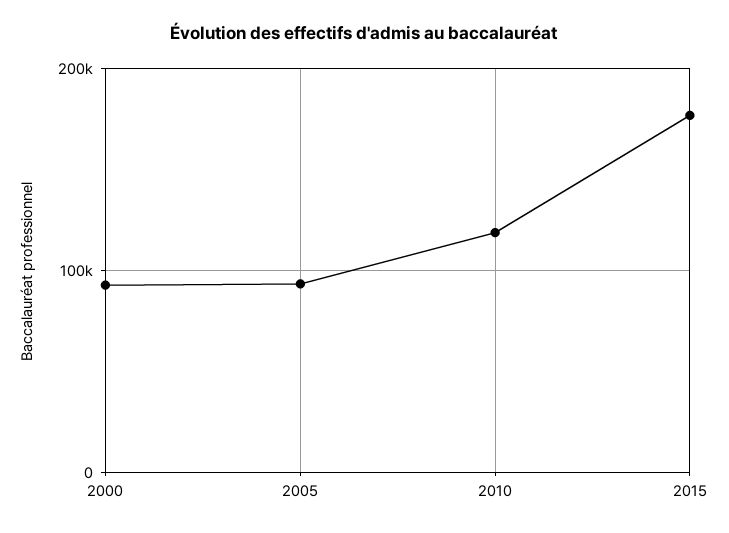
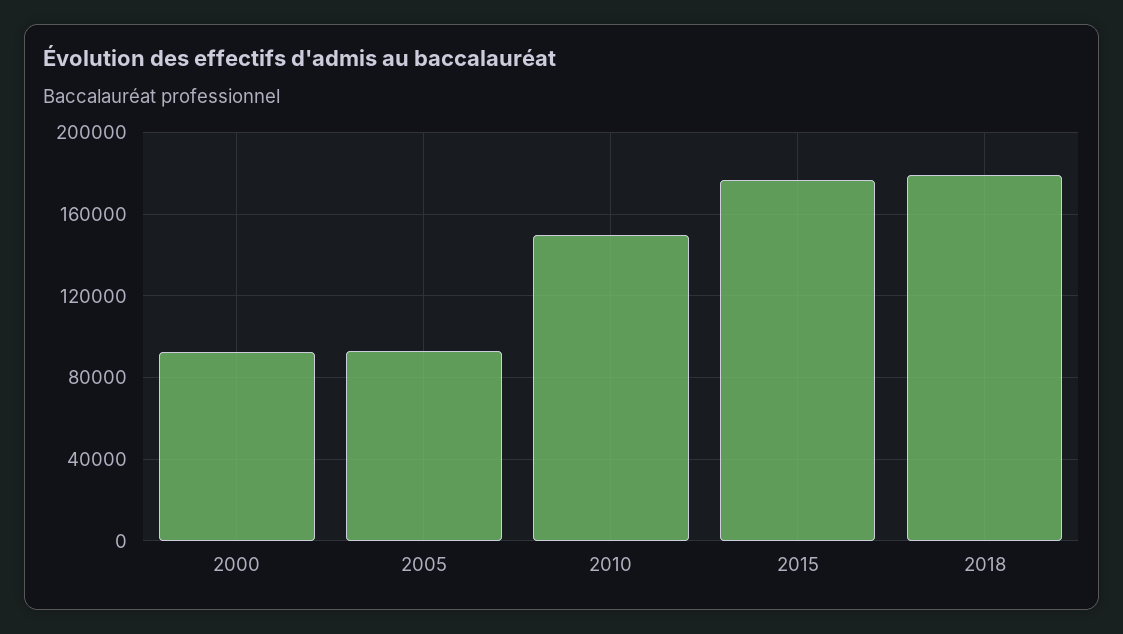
2010: 120000 -> 150000
2018: none -> 180000

